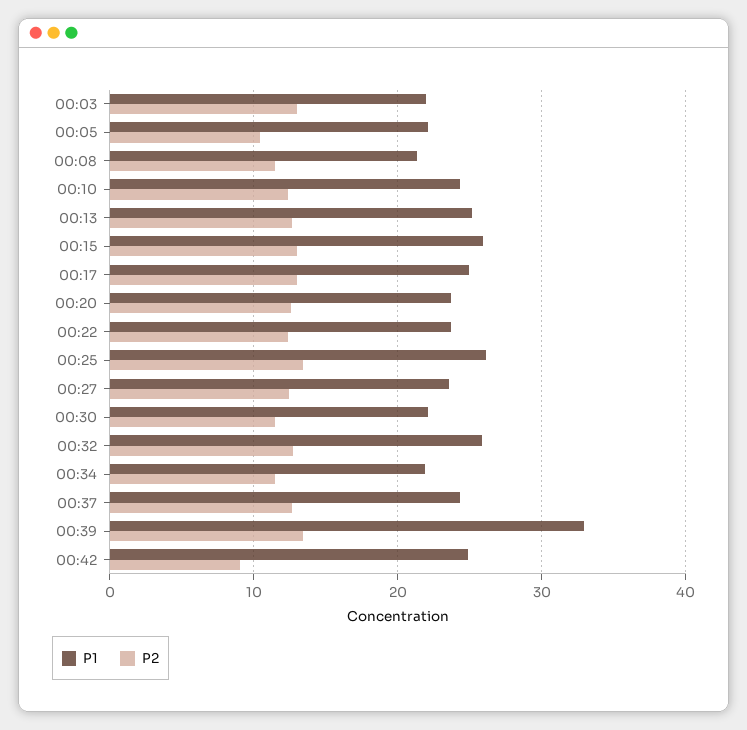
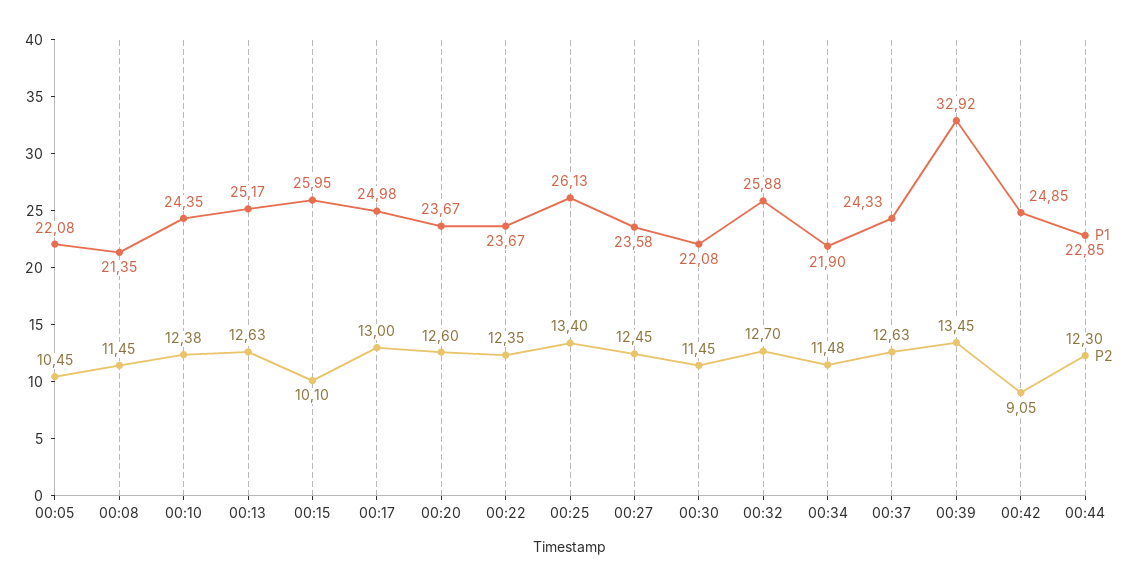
P1, 00:03: 22 -> none
P2, 00:03: 13 -> none
P2, 00:15: 13 -> 10.1
P1, 00:44: none -> 22.85
P2, 00:44: none -> 12.3

